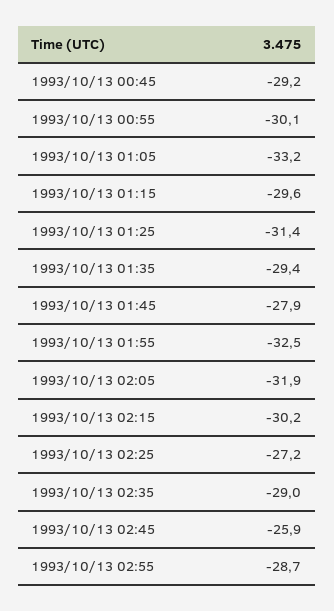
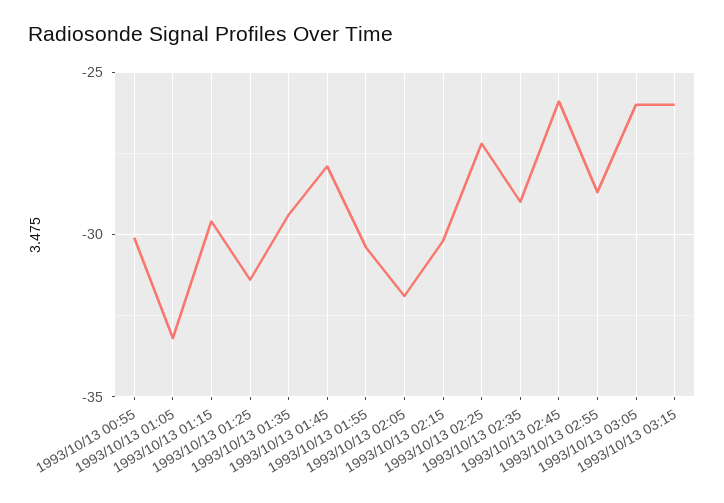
1993/10/13 00:45: -29.2 -> none
1993/10/13 01:55: -32.5 -> -30.5
1993/10/13 03:05: none -> -26
1993/10/13 03:15: none -> -26

